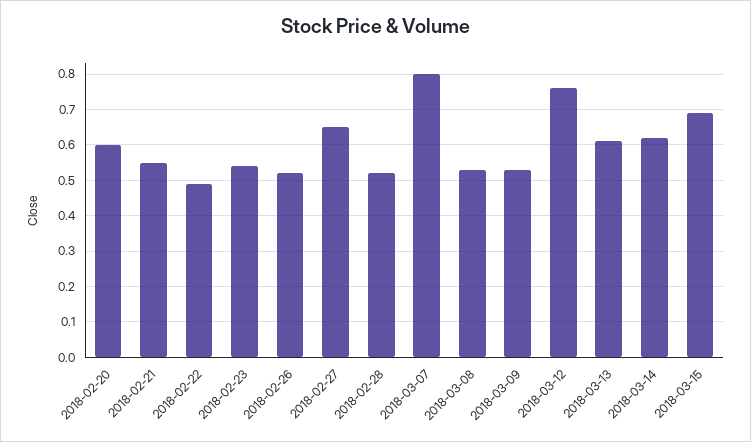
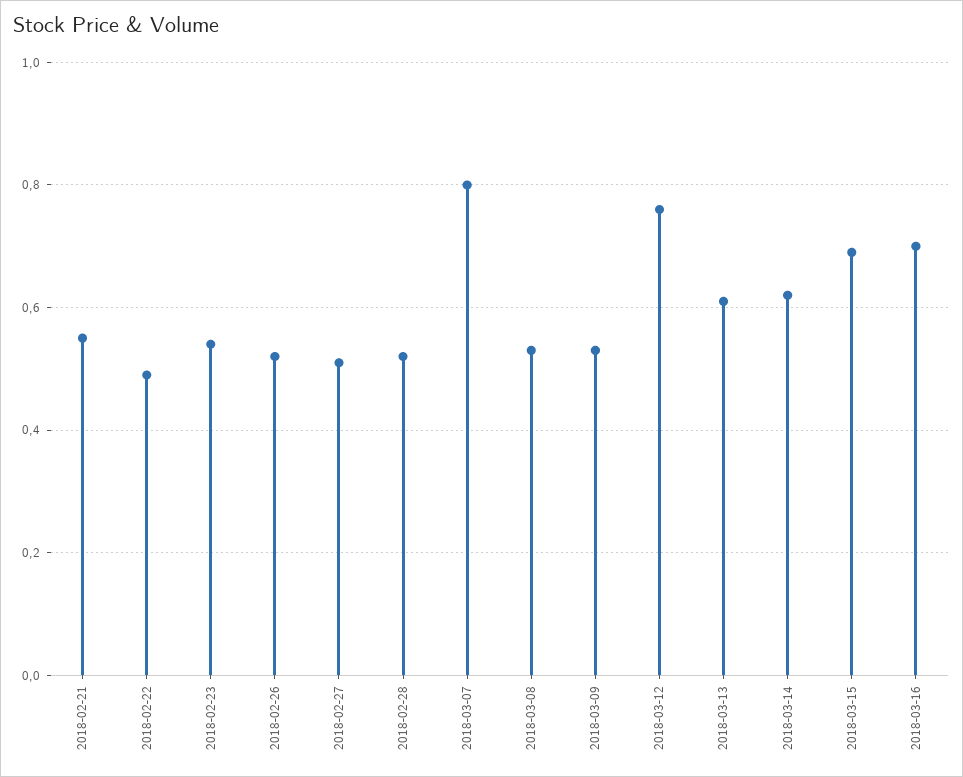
2018-02-20: 0.6 -> none
2018-02-27: 0.65 -> 0.5
2018-03-16: none -> 0.7

